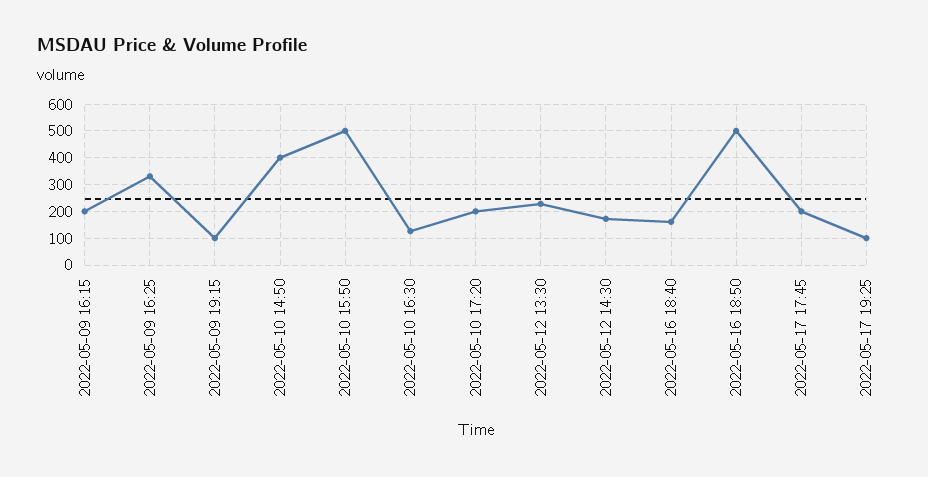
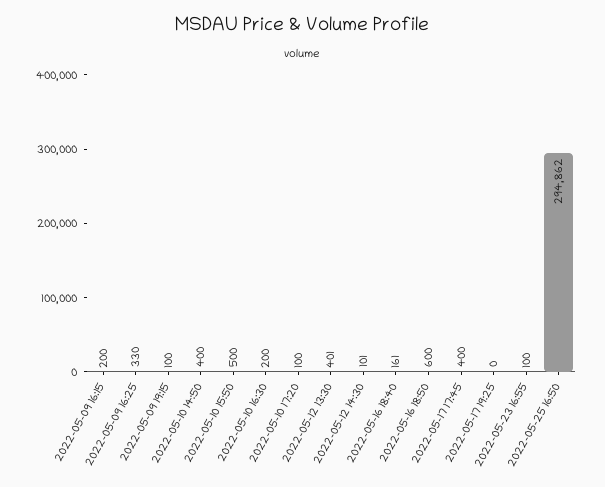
2022-05-10 16:30: 125 -> 200
2022-05-10 17:20: 200 -> 100
2022-05-12 13:30: 225 -> 401
2022-05-12 14:30: 175 -> 101
2022-05-16 18:50: 500 -> 600
2022-05-17 17:45: 200 -> 400
2022-05-17 19:25: 100 -> 0
2022-05-23 16:55: none -> 100
2022-05-25 16:50: none -> 294862

